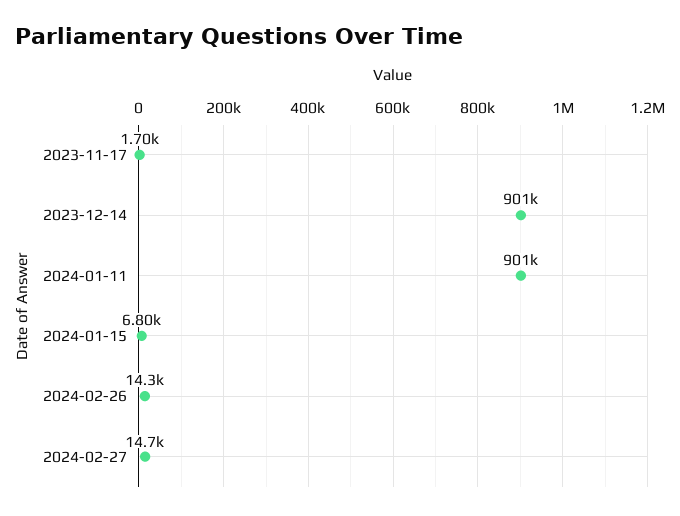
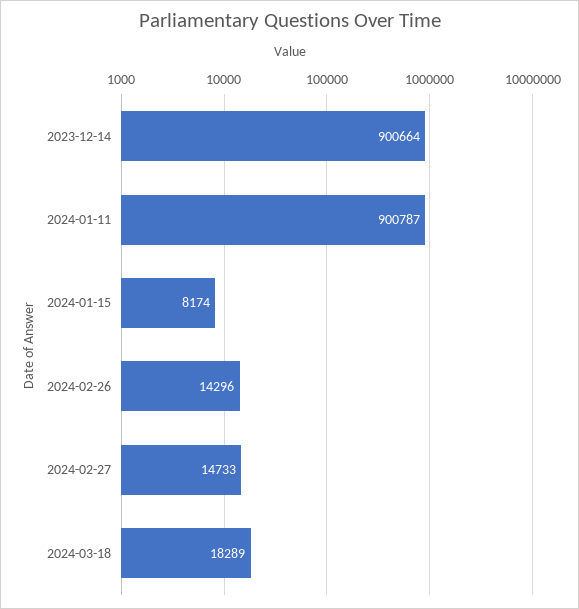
2023-11-17: 1700 -> none
2024-01-15: 6800 -> 8174
2024-03-18: none -> 18289

